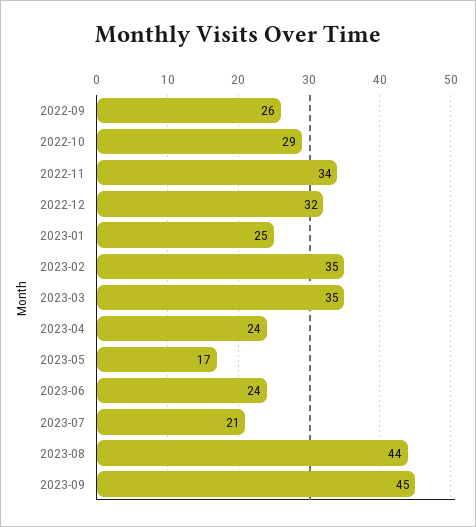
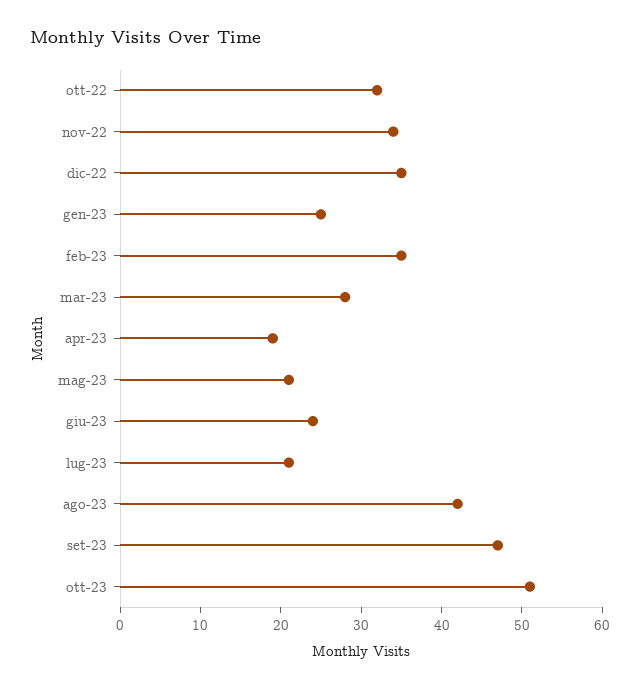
2022-09: 26 -> none
2022-10: 29 -> 32
2022-12: 32 -> 35
2023-03: 35 -> 28
2023-04: 24 -> 19
2023-05: 17 -> 21
2023-08: 44 -> 42
2023-09: 45 -> 47
ott-23: none -> 51

